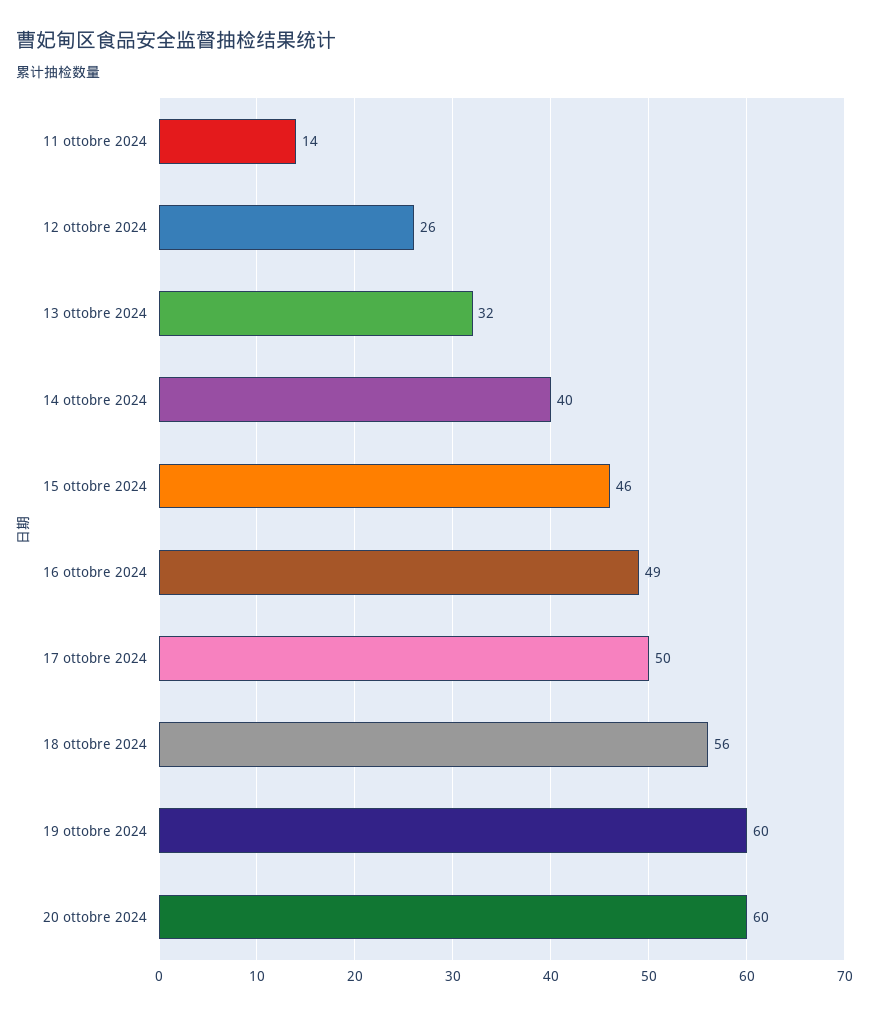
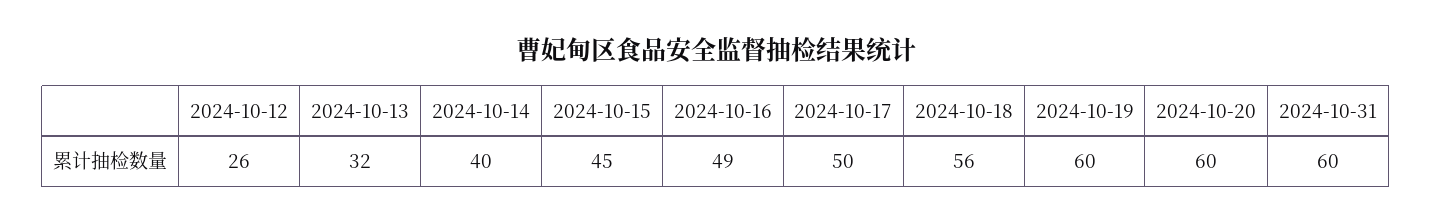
11 ottobre 2024: 14 -> none
15 ottobre 2024: 46 -> 45
2024-10-31: none -> 60

